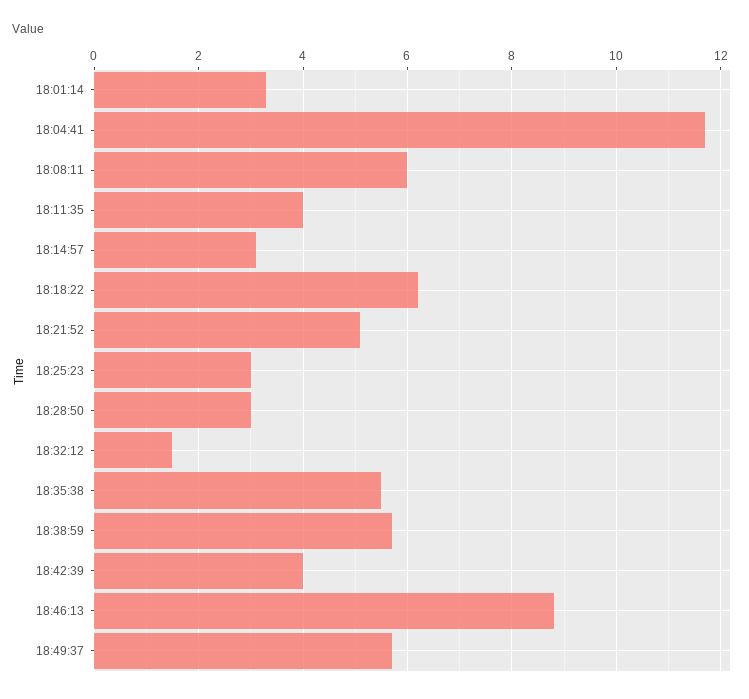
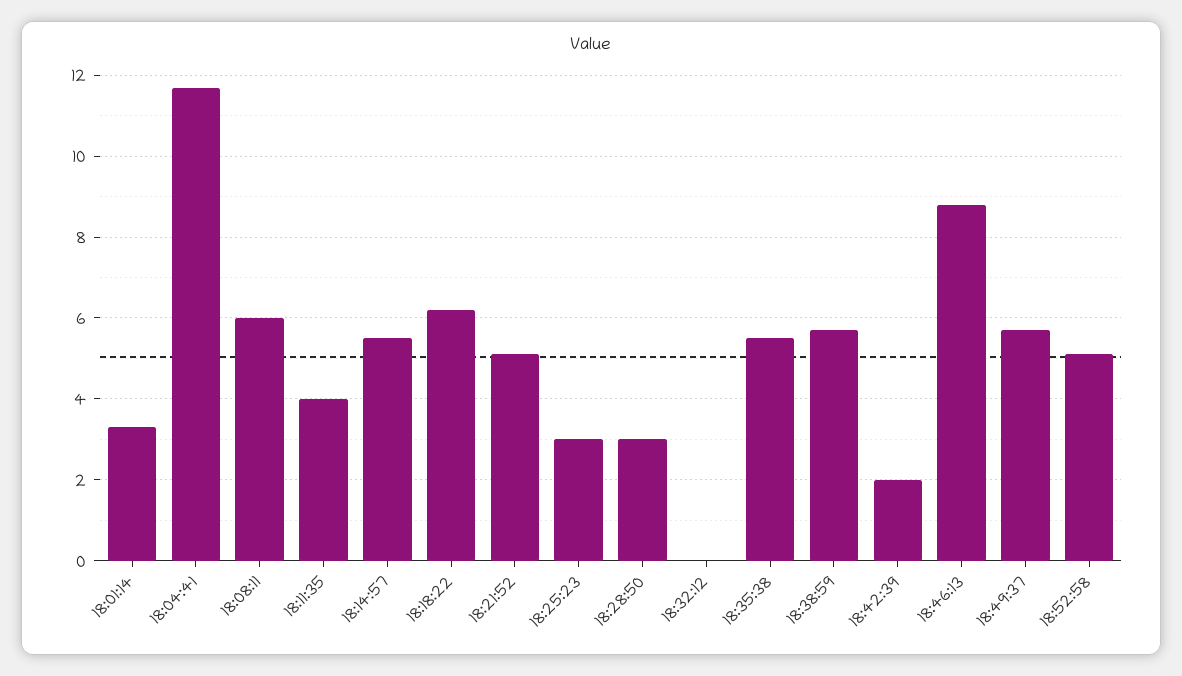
18:14:57: 3 -> 5.5
18:32:12: 1.5 -> 0
18:42:39: 4 -> 2
18:52:58: none -> 5

